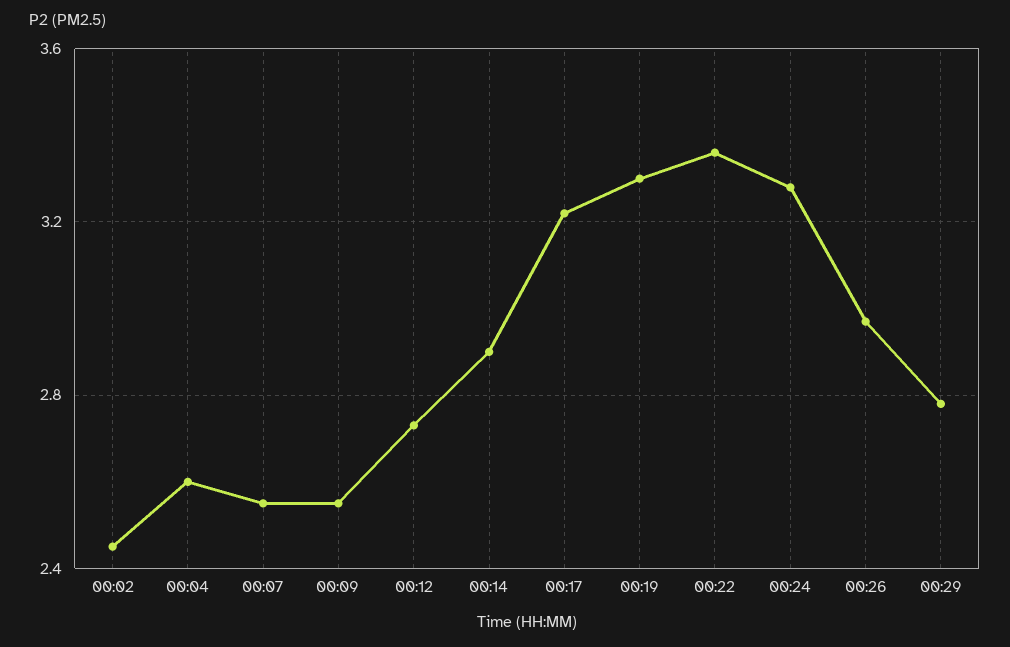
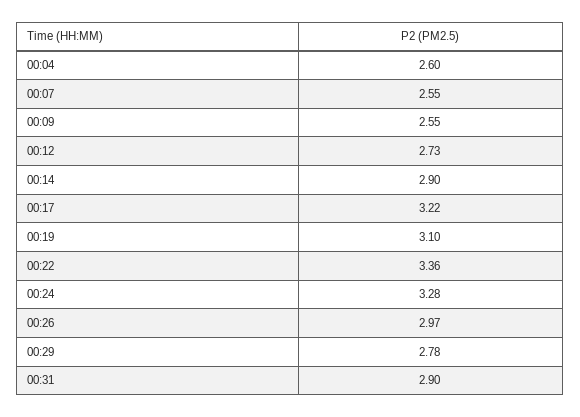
00:02: 2.45 -> none
00:19: 3.3 -> 3.1
00:31: none -> 2.9

